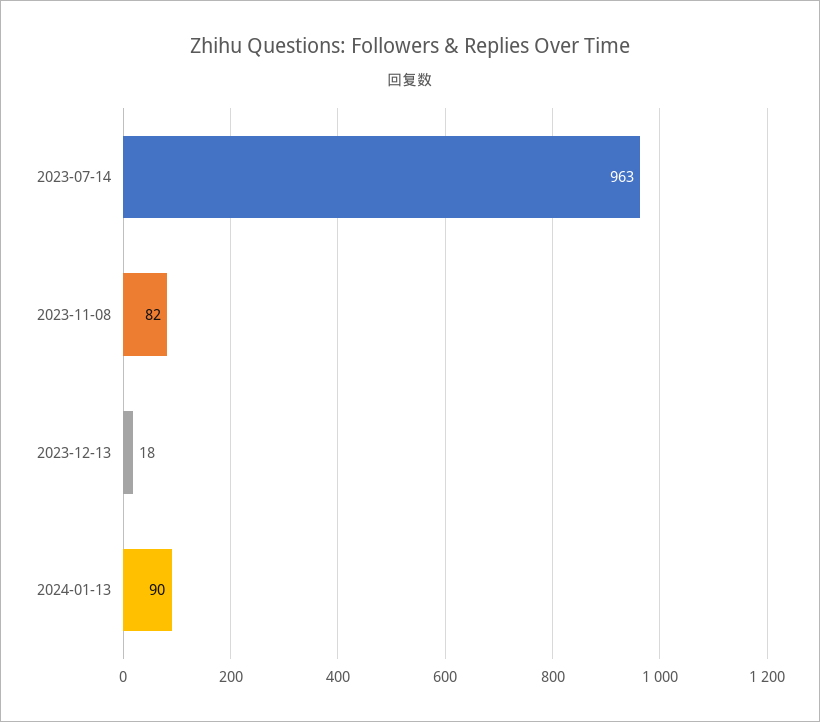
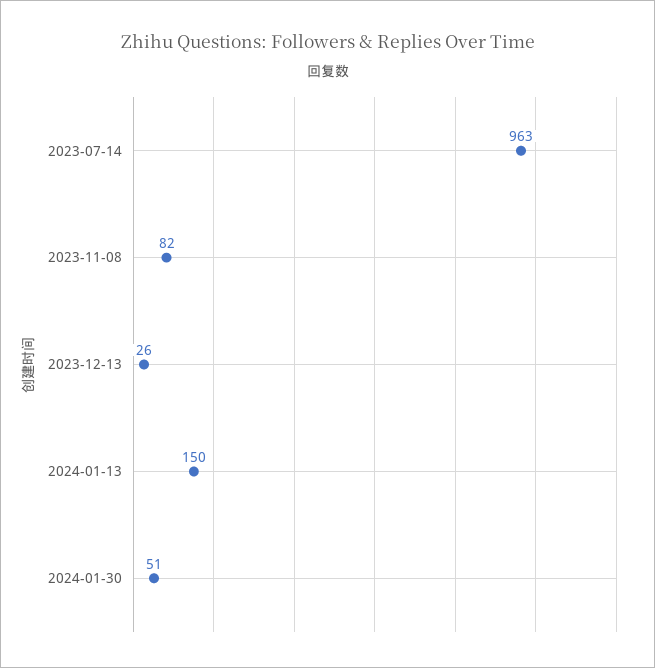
2023-12-13: 18 -> 26
2024-01-13: 90 -> 150
2024-01-30: none -> 51

